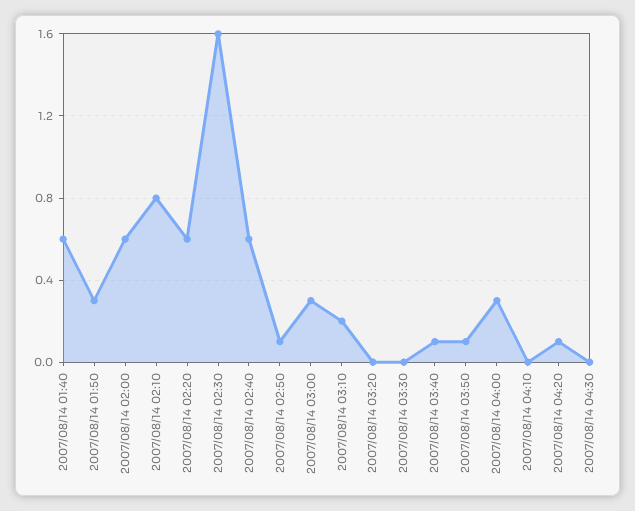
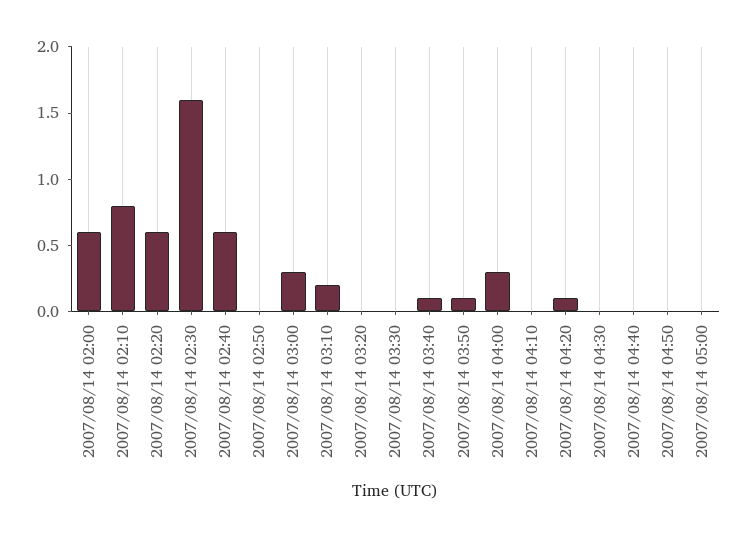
2007/08/14 01:40: 0.6 -> none
2007/08/14 01:50: 0.3 -> none
2007/08/14 02:50: 0.1 -> 0
2007/08/14 04:40: none -> 0
2007/08/14 04:50: none -> 0
2007/08/14 05:00: none -> 0

